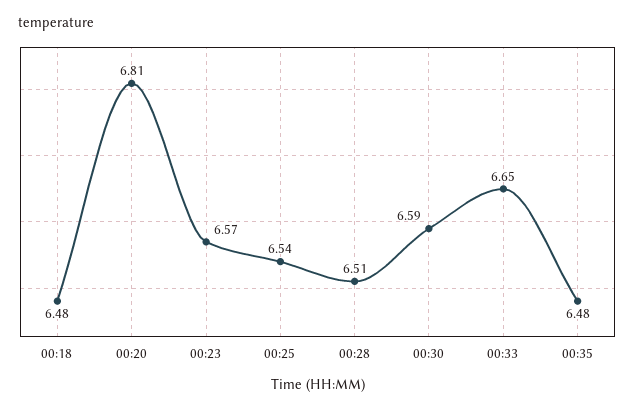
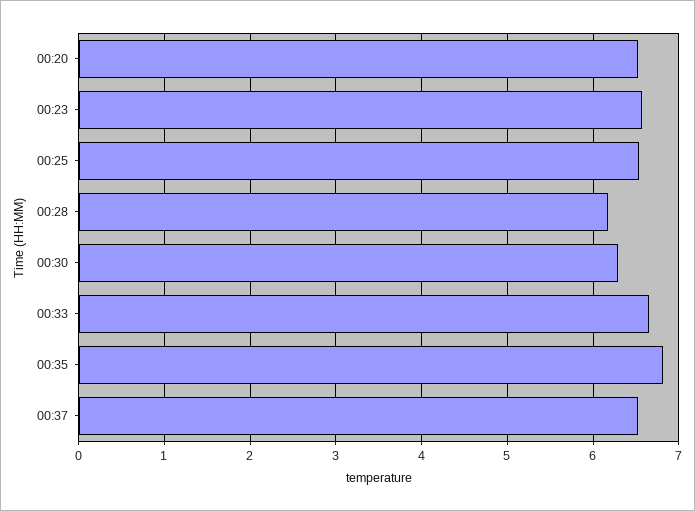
00:18: 6.48 -> none
00:20: 6.81 -> 6.5
00:28: 6.51 -> 6.2
00:30: 6.59 -> 6.3
00:35: 6.48 -> 6.8
00:37: none -> 6.5

